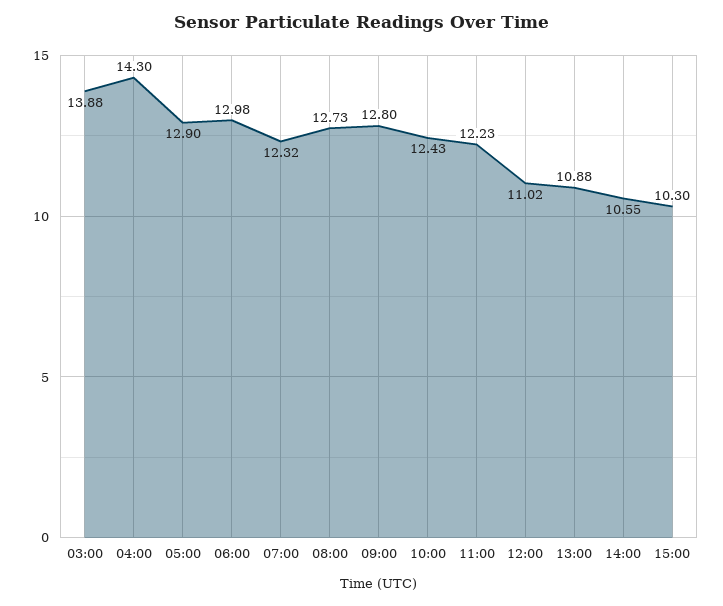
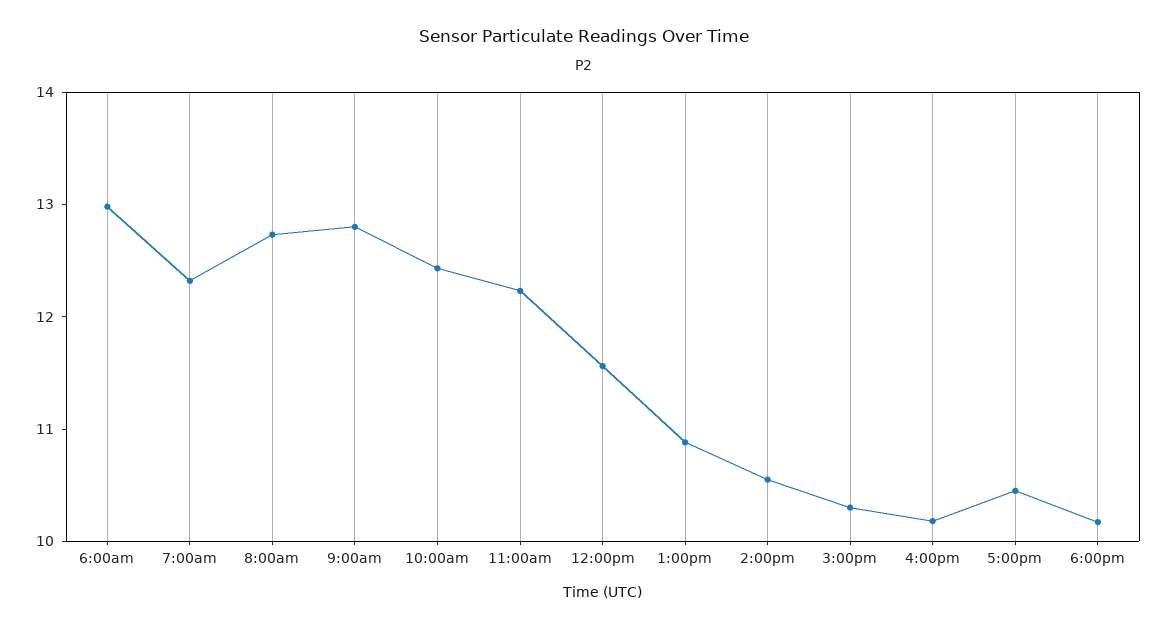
03:00: 13.88 -> none
04:00: 14.3 -> none
05:00: 12.9 -> none
12:00: 11.02 -> 11.6
4:00pm: none -> 10.2
5:00pm: none -> 10.4
6:00pm: none -> 10.2

